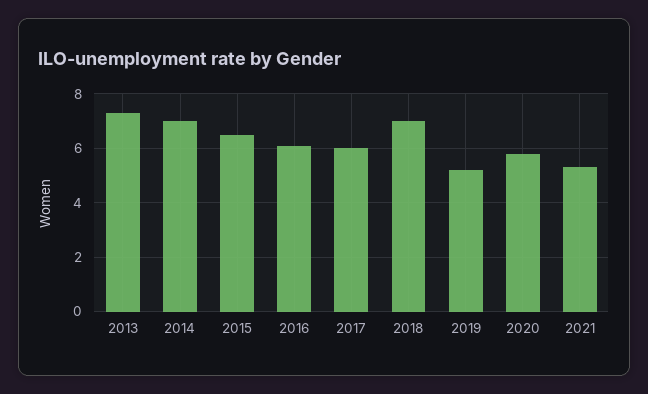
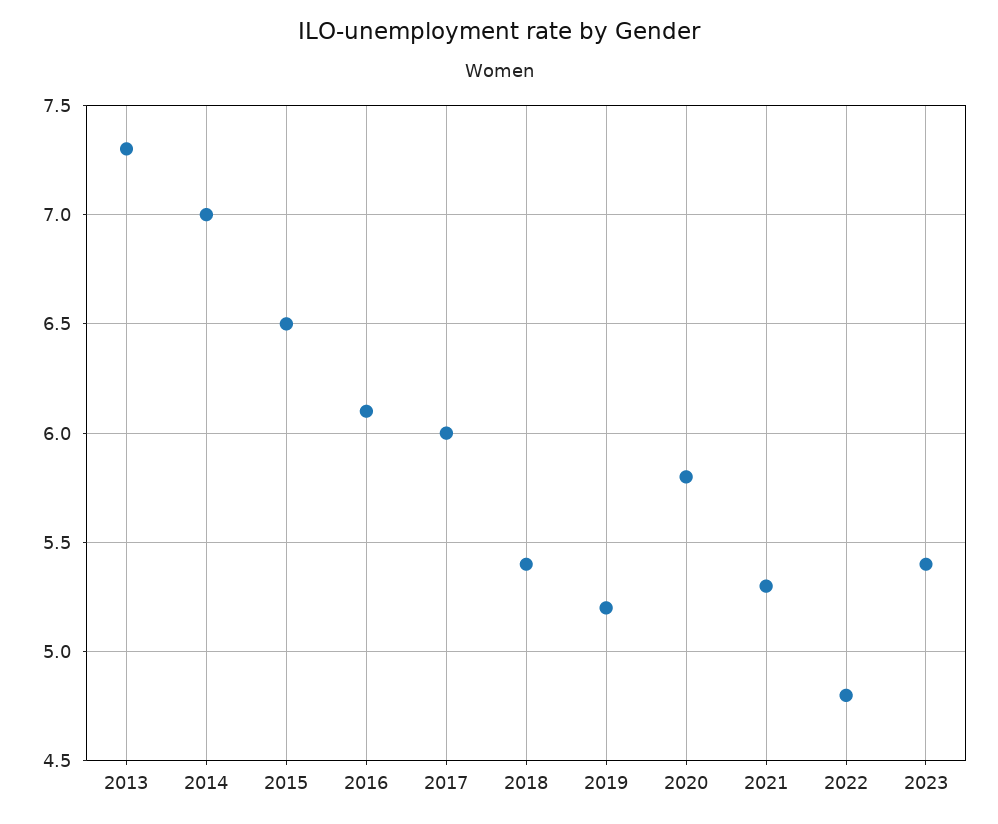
2018: 7 -> 5.4
2022: none -> 4.8
2023: none -> 5.4

